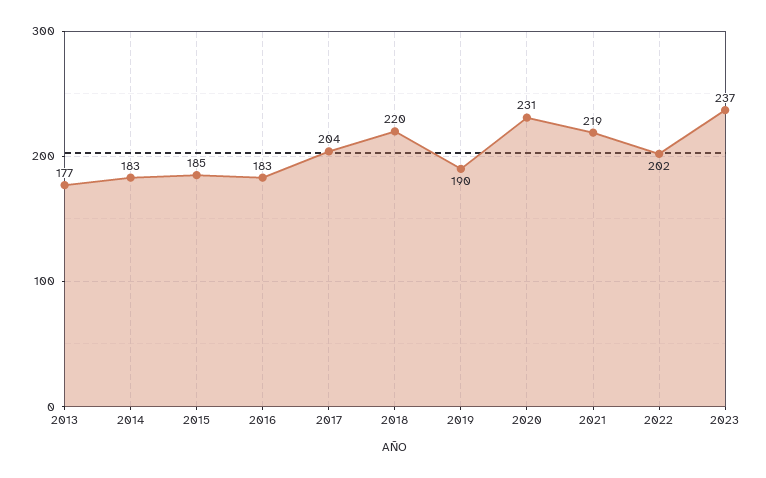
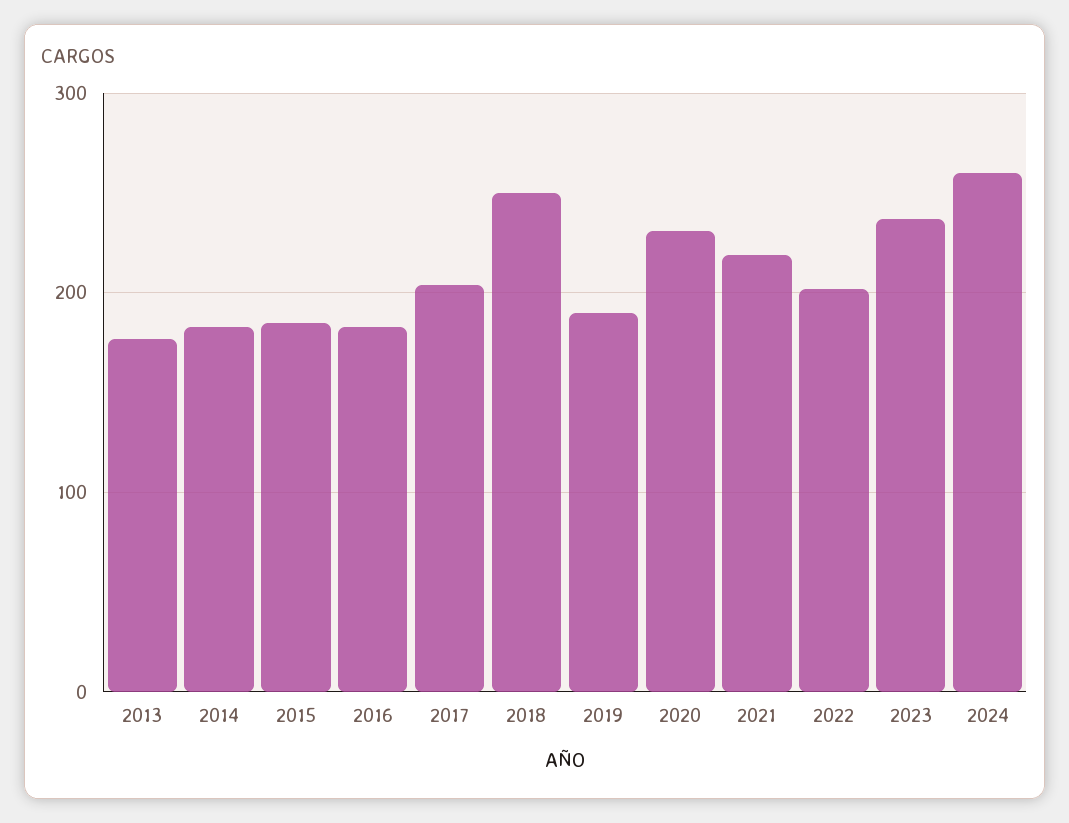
2018: 220 -> 250
2024: none -> 260

